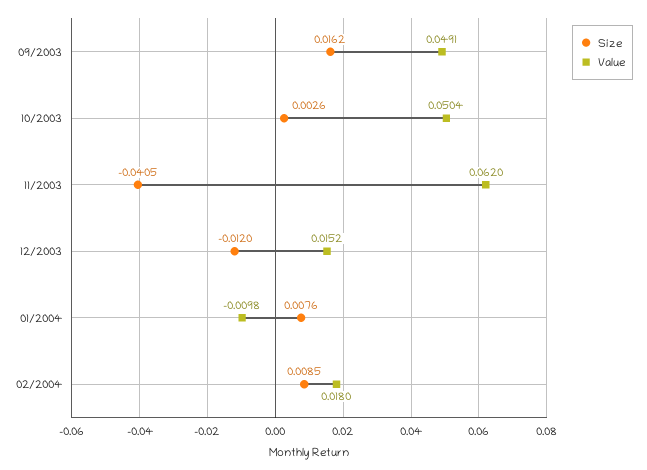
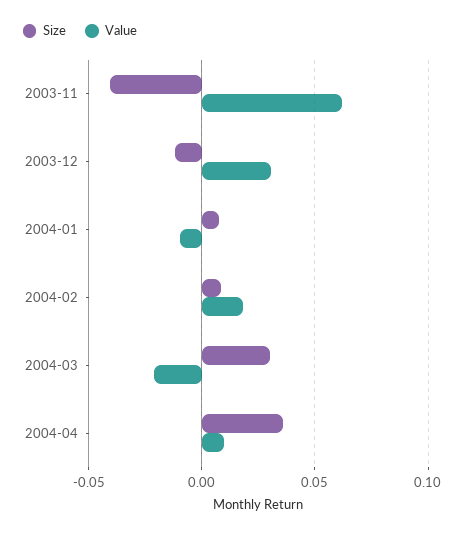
Size, 09/2003: 0.0162 -> none
Value, 09/2003: 0.0491 -> none
Size, 10/2003: 0.0026 -> none
Value, 10/2003: 0.0504 -> none
Value, 12/2003: 0.0152 -> 0.03
Size, 2004-03: none -> 0.03
Value, 2004-03: none -> -0.02
Size, 2004-04: none -> 0.035
Value, 2004-04: none -> 0.01

